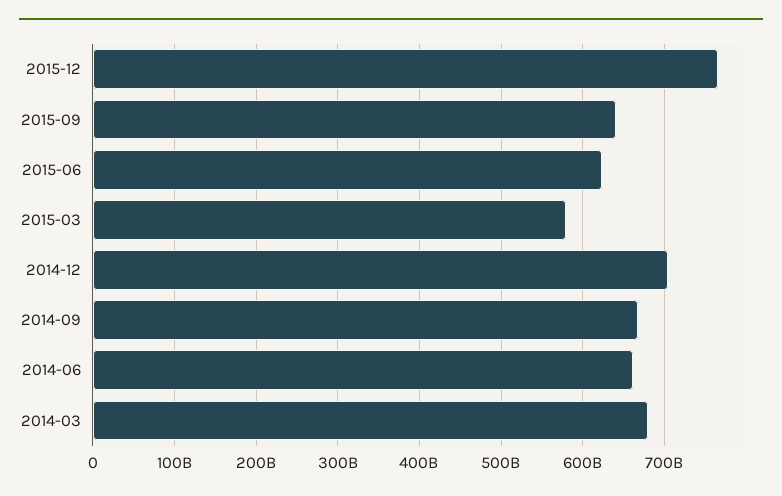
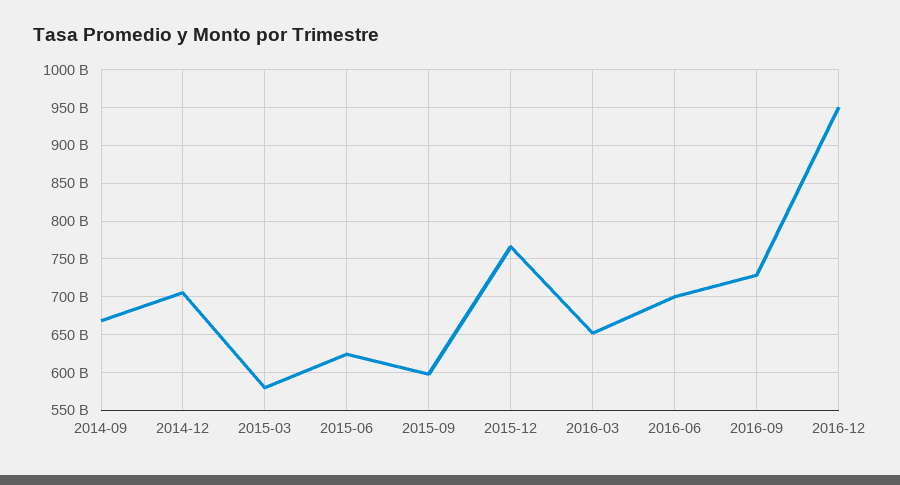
2015-09: 640000000000 -> 600000000000
2014-06: 660000000000 -> none
2014-03: 680000000000 -> none
2016-03: none -> 650000000000
2016-06: none -> 700000000000
2016-09: none -> 730000000000
2016-12: none -> 950000000000

